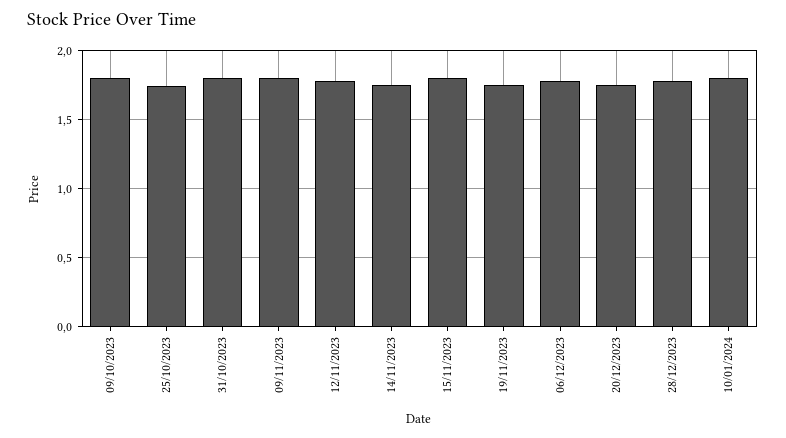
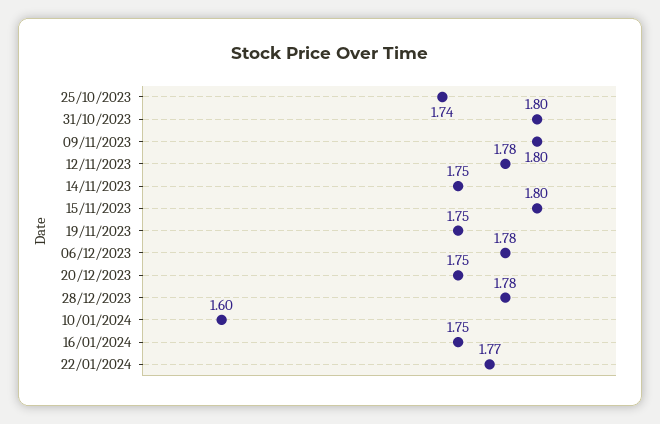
09/10/2023: 1.8 -> none
10/01/2024: 1.8 -> 1.6
16/01/2024: none -> 1.75
22/01/2024: none -> 1.77

